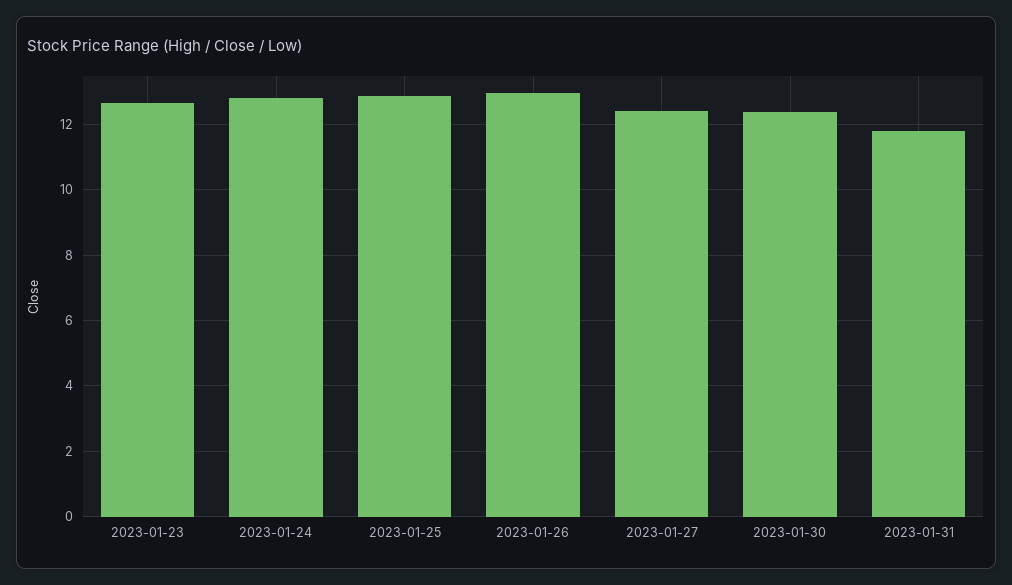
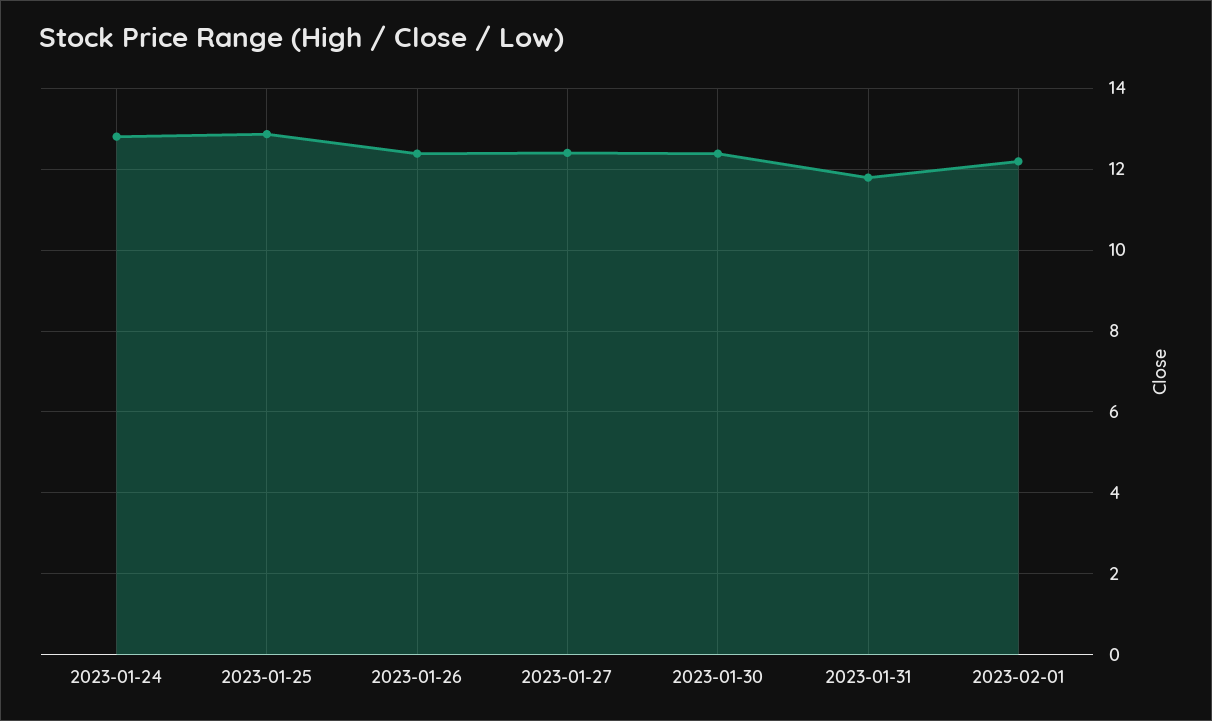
2023-01-23: 12.6 -> none
2023-01-26: 13 -> 12.4
2023-02-01: none -> 12.2

